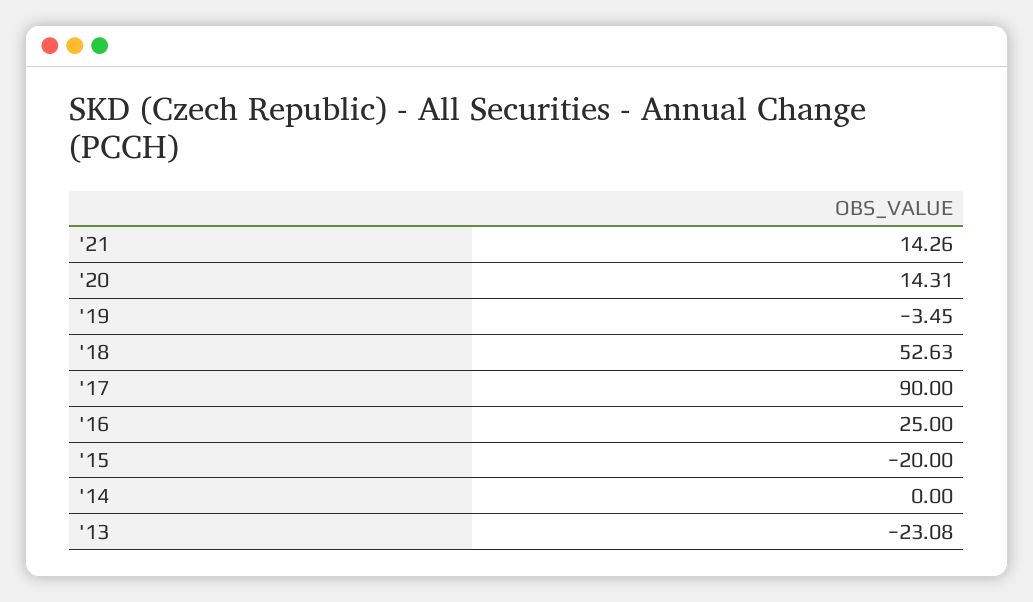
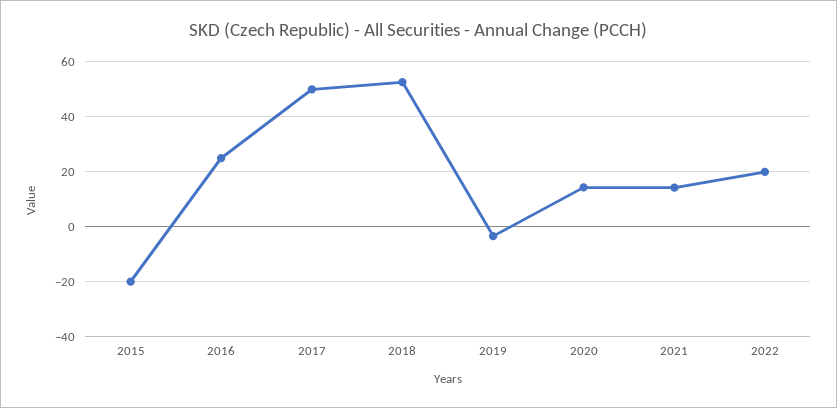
'17: 90 -> 50
'14: 0 -> none
'13: -23.08 -> none
2022: none -> 20

